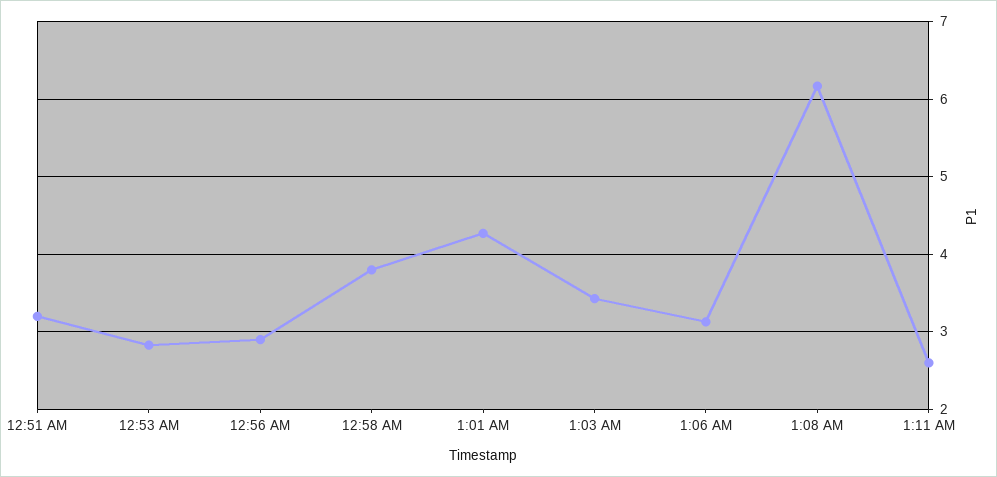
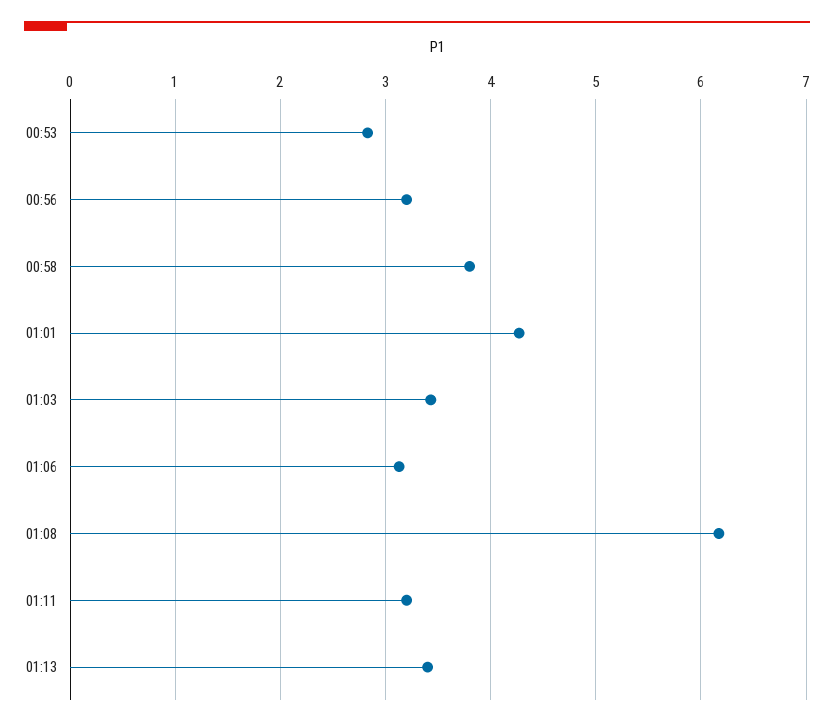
12:51 AM: 3.2 -> none
12:56 AM: 2.9 -> 3.2
1:11 AM: 2.6 -> 3.2
01:13: none -> 3.4

